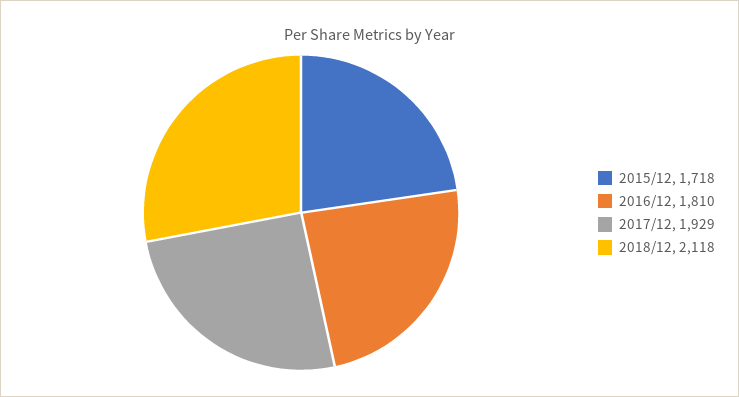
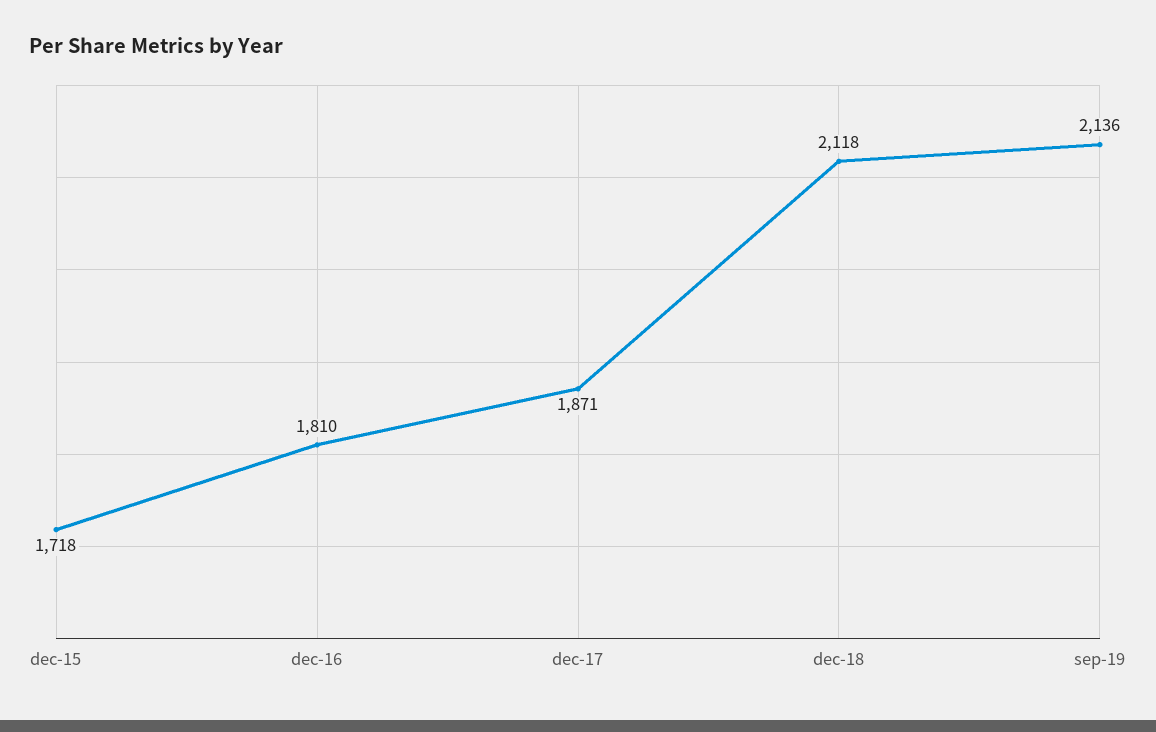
2017/12: 1929 -> 1871
sep-19: none -> 2136

